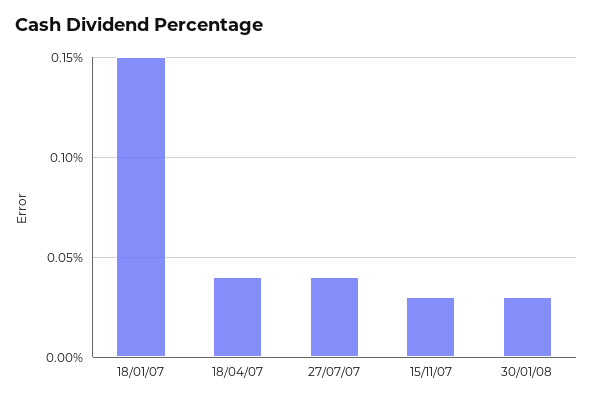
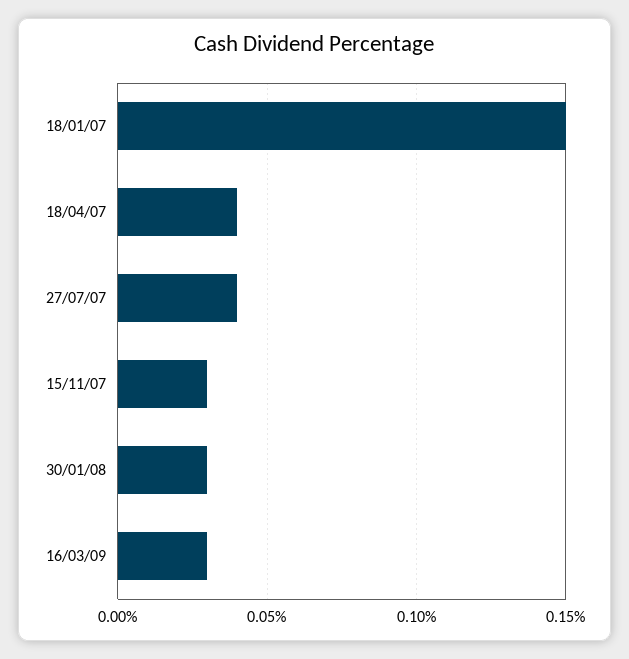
16/03/09: none -> 0.03

